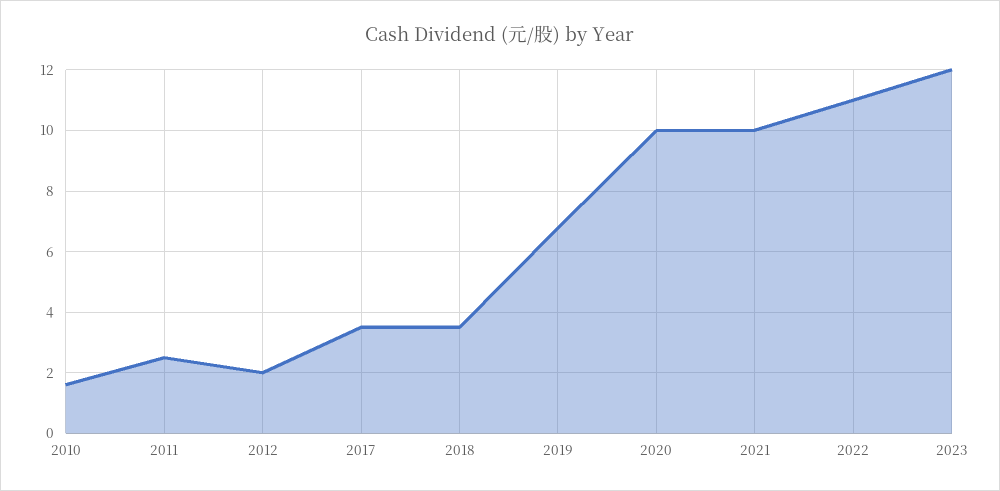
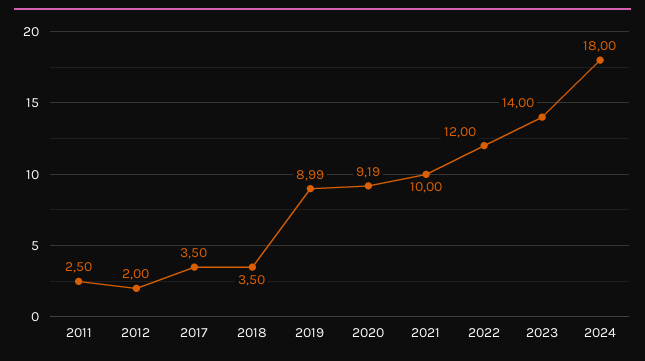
2010: 1.6 -> none
2019: 6.8 -> 8.99
2020: 10 -> 9.19
2022: 11 -> 12
2023: 12 -> 14
2024: none -> 18

